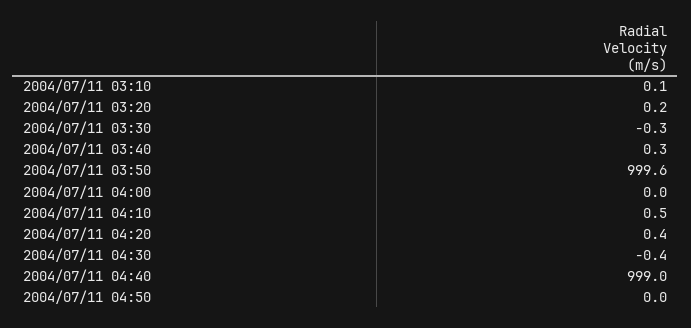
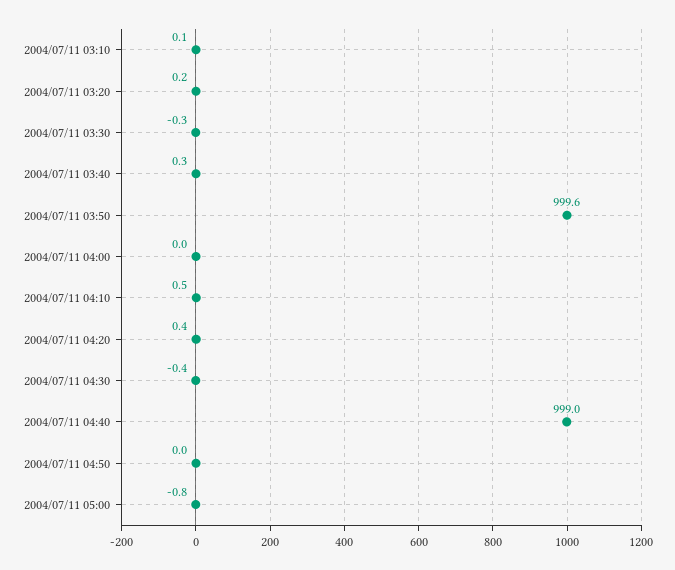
2004/07/11 05:00: none -> -0.8

